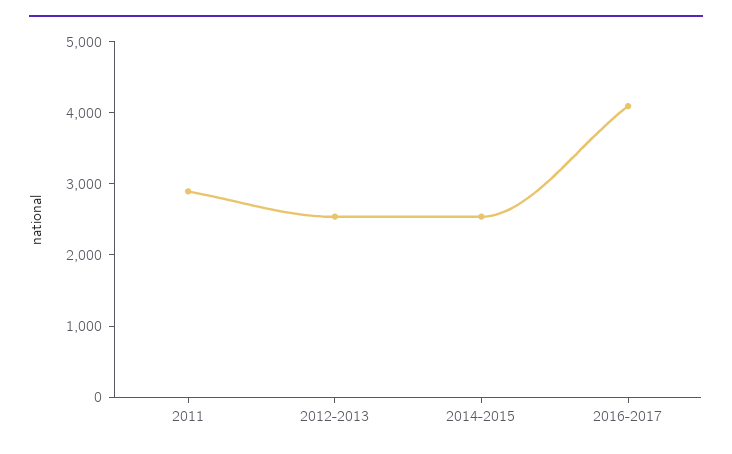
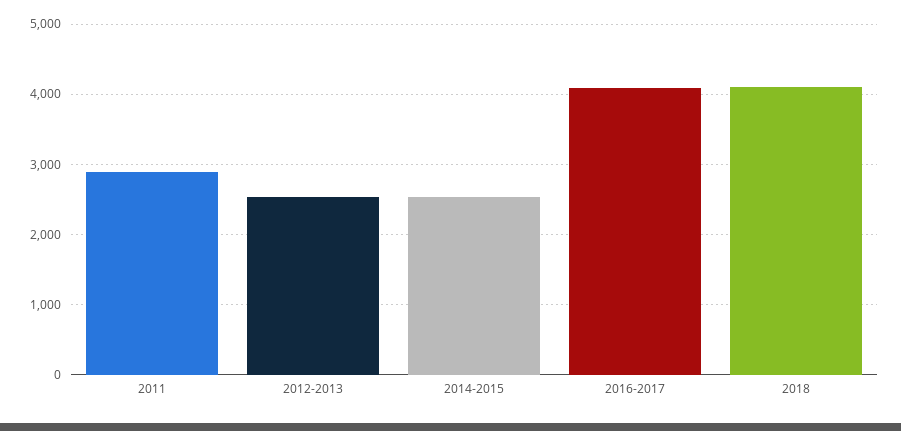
2018: none -> 4100

